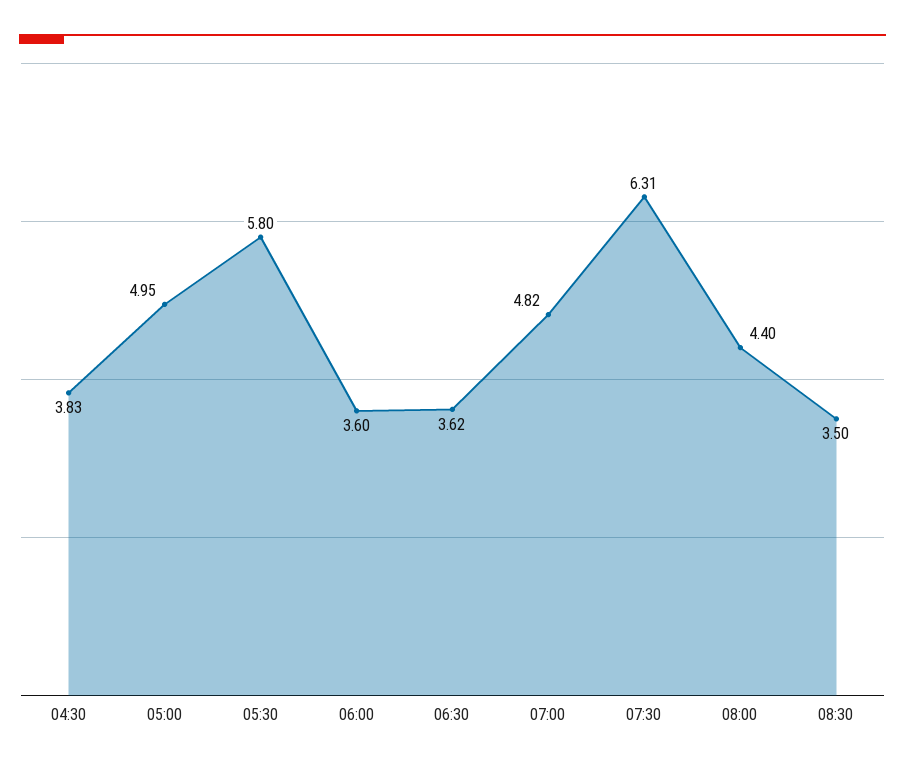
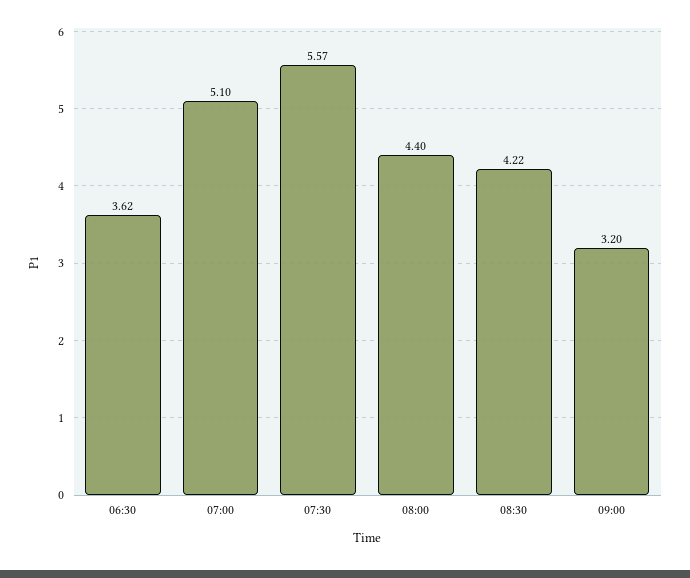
04:30: 3.83 -> none
05:00: 4.95 -> none
05:30: 5.8 -> none
06:00: 3.6 -> none
07:00: 4.82 -> 5.1
07:30: 6.31 -> 5.57
08:30: 3.5 -> 4.22
09:00: none -> 3.2

